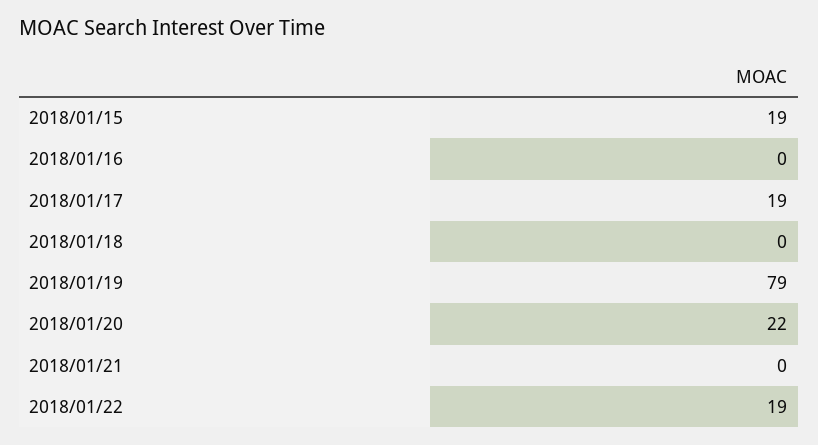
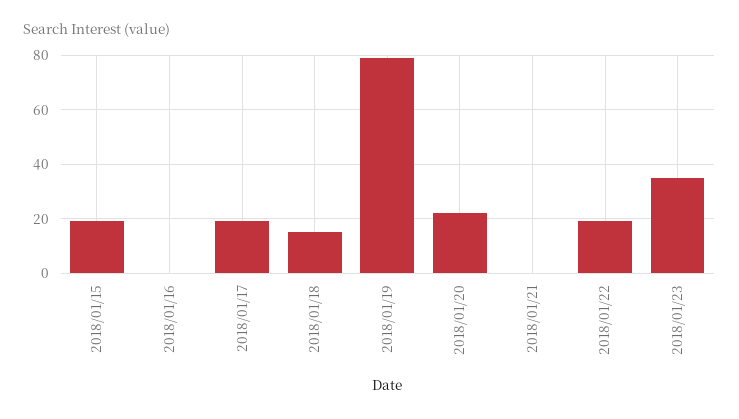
2018/01/18: 0 -> 15
2018/01/23: none -> 35

